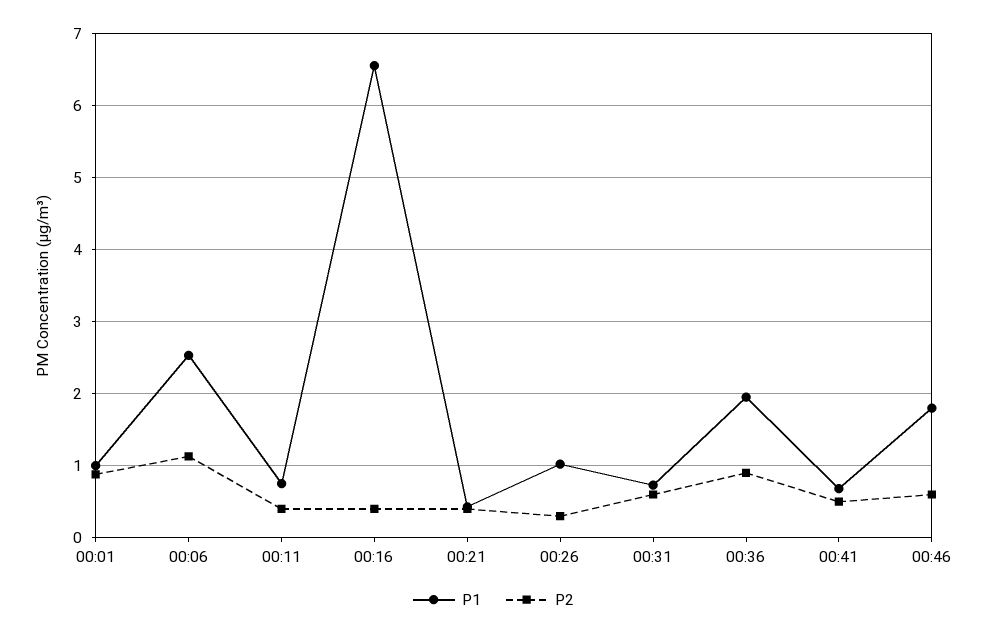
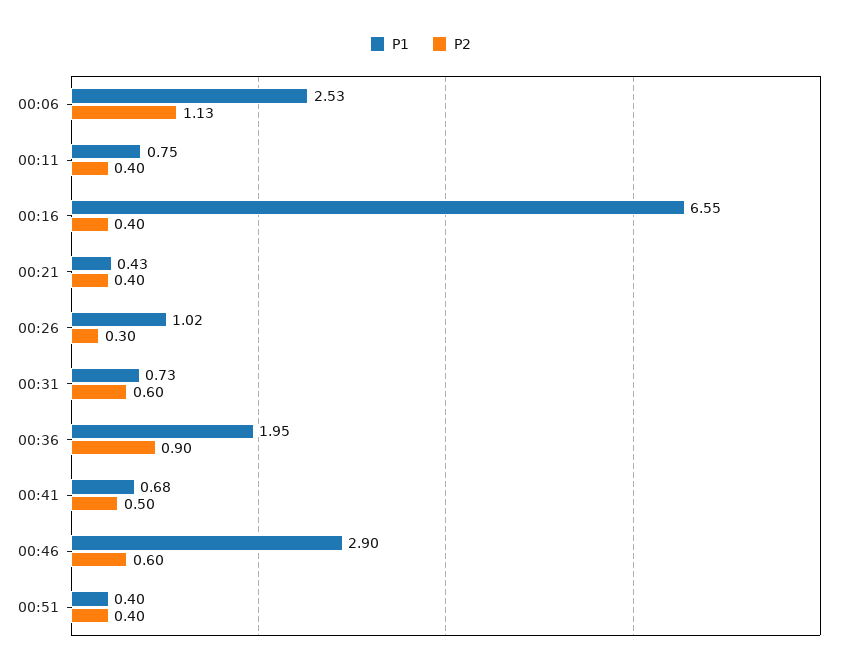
P1, 00:01: 1 -> none
P2, 00:01: 0.9 -> none
P1, 00:46: 1.8 -> 2.9
P1, 00:51: none -> 0.4
P2, 00:51: none -> 0.4

